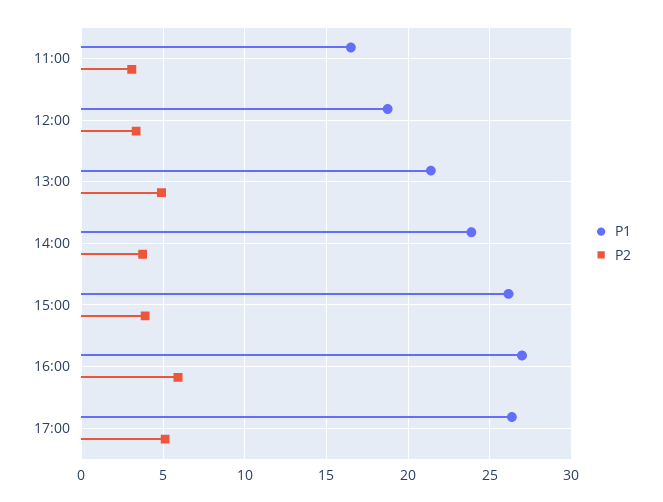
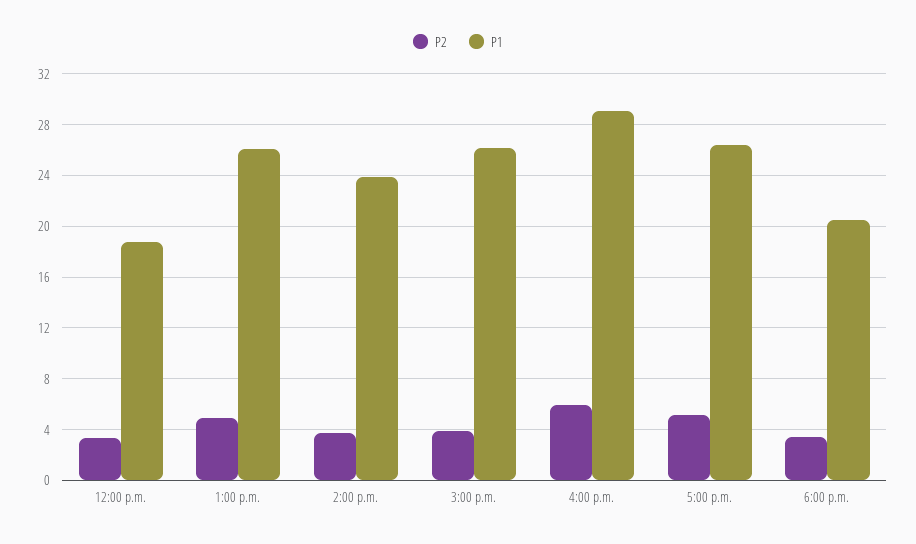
P1, 11:00: 16.5 -> none
P2, 11:00: 3 -> none
P1, 13:00: 21.5 -> 26
P1, 16:00: 27 -> 29
P2, 6:00 p.m.: none -> 3.5
P1, 6:00 p.m.: none -> 20.5

